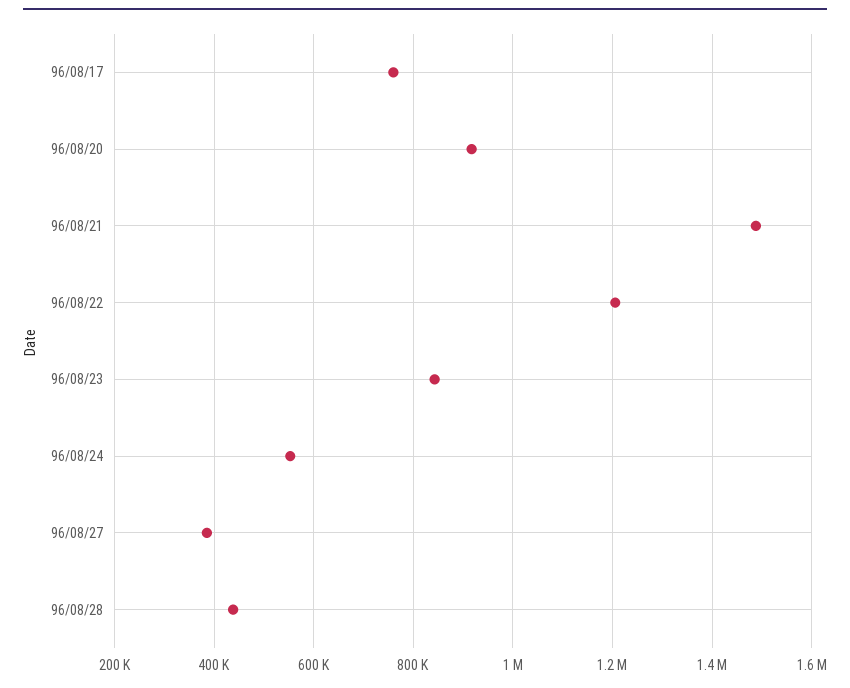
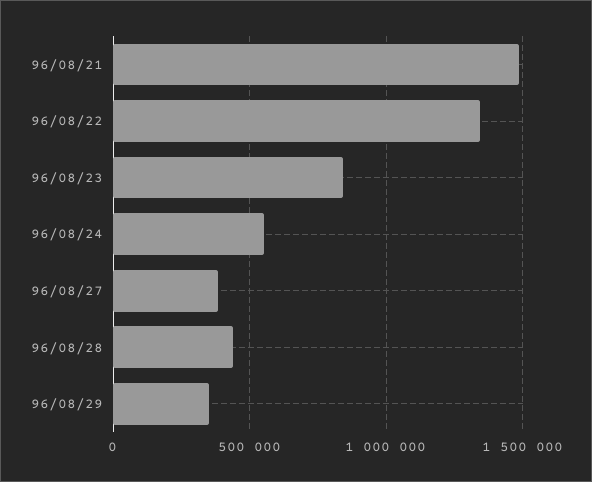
96/08/17: 760000 -> none
96/08/20: 920000 -> none
96/08/22: 1200000 -> 1350000
96/08/29: none -> 350000

